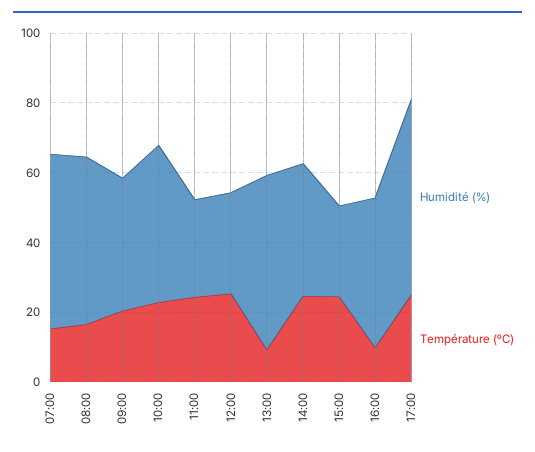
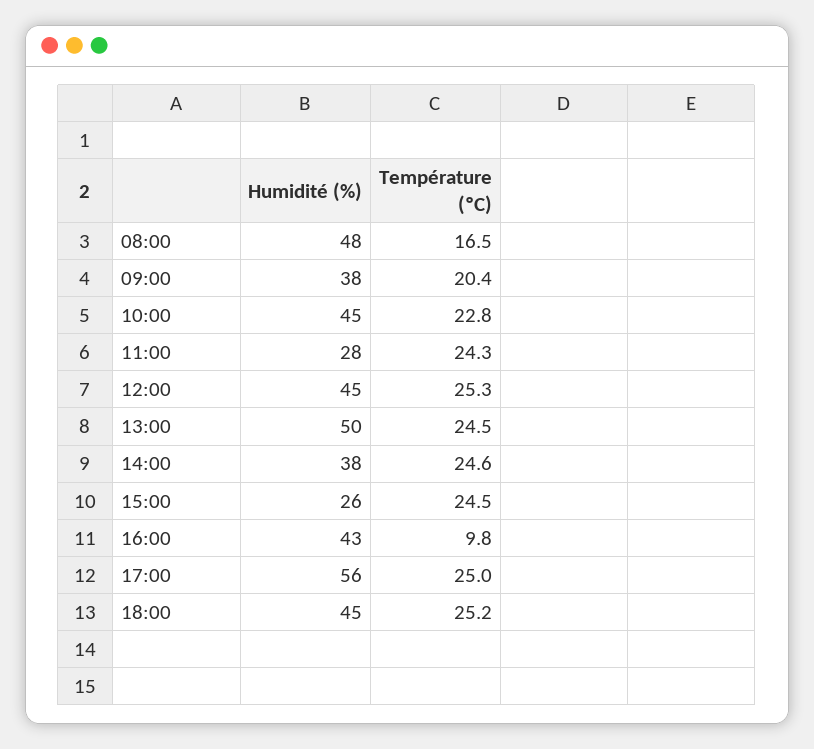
Humidité (%), 07:00: 50 -> none
Température (ºC), 07:00: 15 -> none
Humidité (%), 12:00: 30 -> 45
Température (ºC), 13:00: 10 -> 24.5
Humidité (%), 18:00: none -> 45
Température (ºC), 18:00: none -> 25.2

